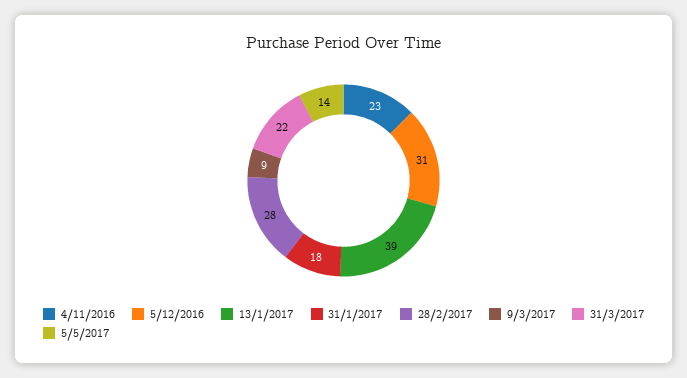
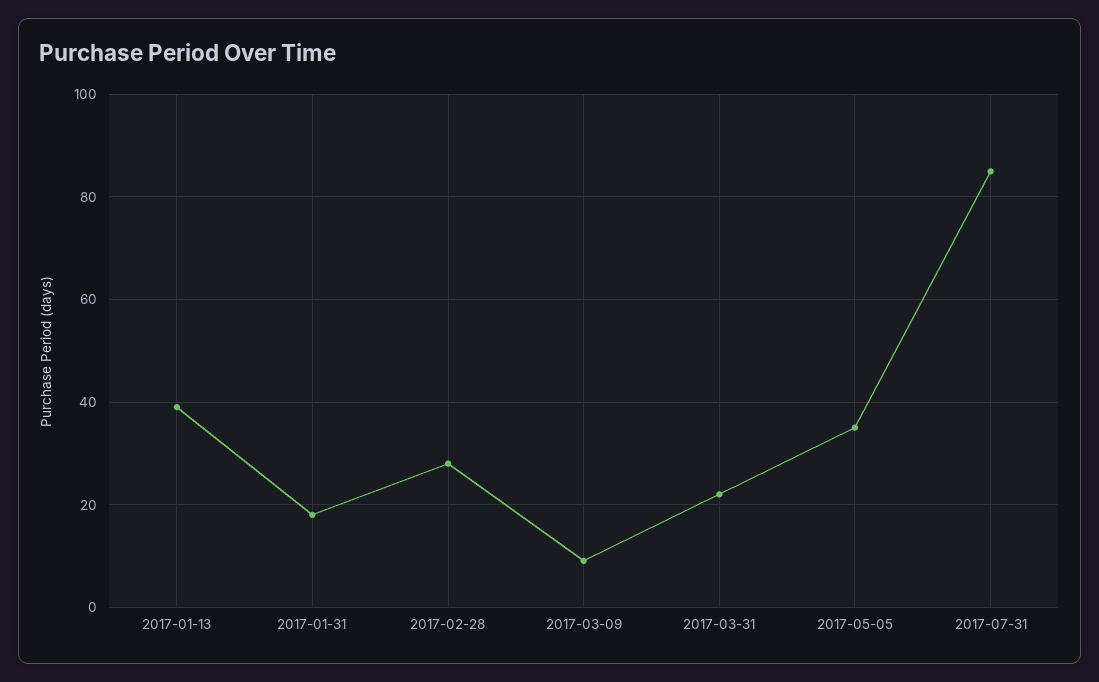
4/11/2016: 23 -> none
5/12/2016: 31 -> none
5/5/2017: 14 -> 35
2017-07-31: none -> 85

